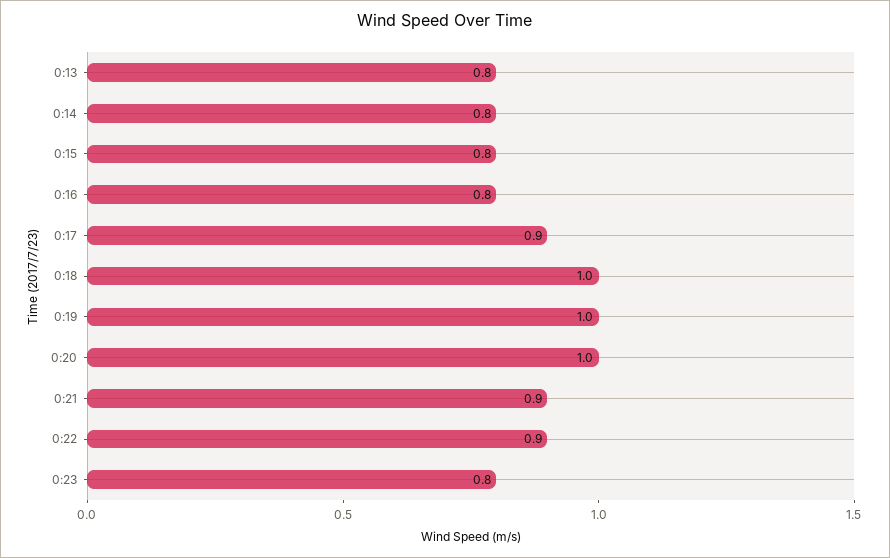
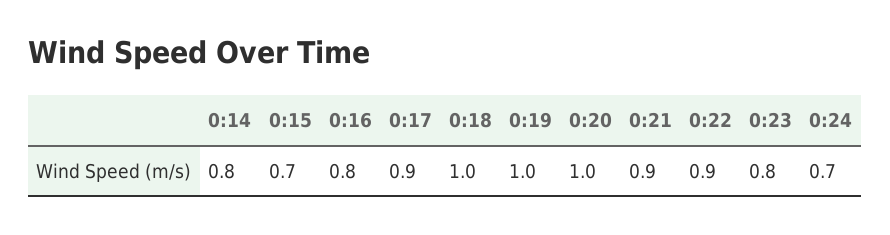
0:13: 0.8 -> none
0:15: 0.8 -> 0.7
0:24: none -> 0.7

